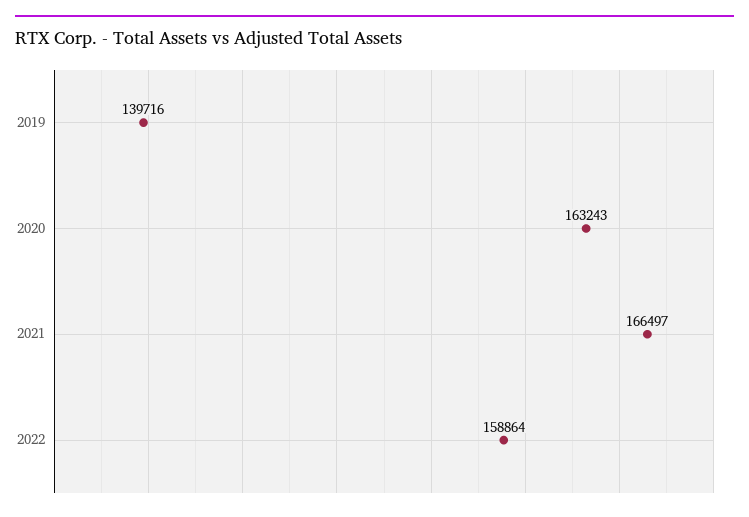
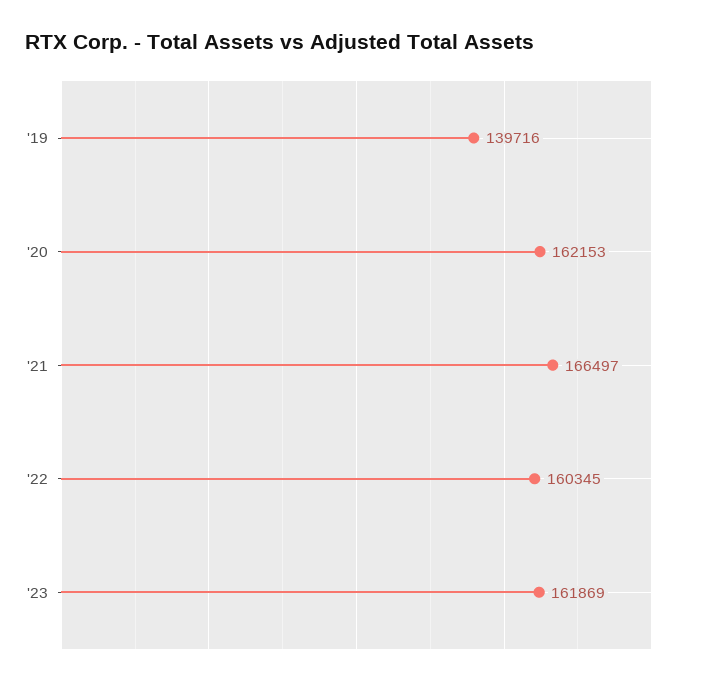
2020: 163243 -> 162153
2022: 158864 -> 160345
'23: none -> 161869

